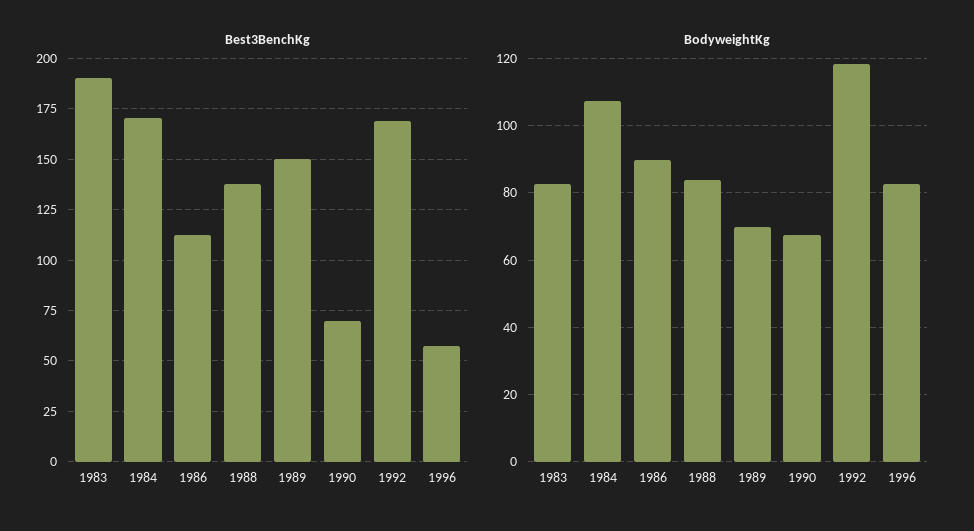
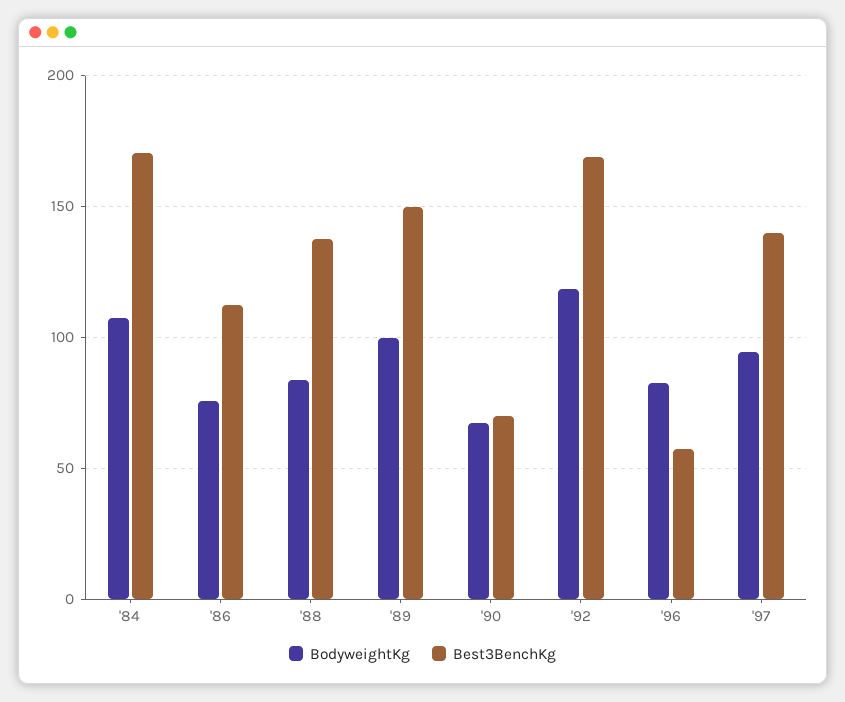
Best3BenchKg, 1983: 190 -> none
BodyweightKg, 1983: 82 -> none
BodyweightKg, 1986: 90 -> 75
BodyweightKg, 1989: 70 -> 100
BodyweightKg, '97: none -> 95
Best3BenchKg, '97: none -> 140

